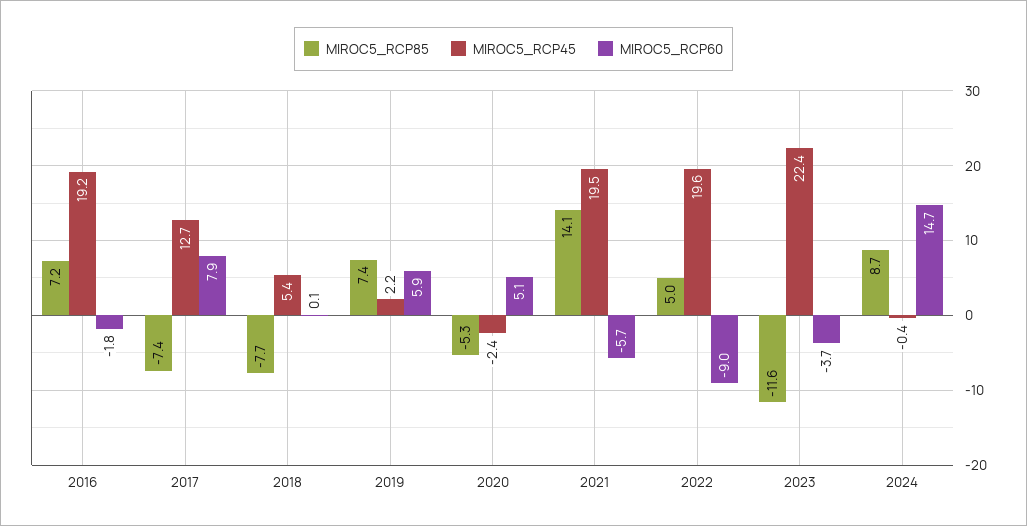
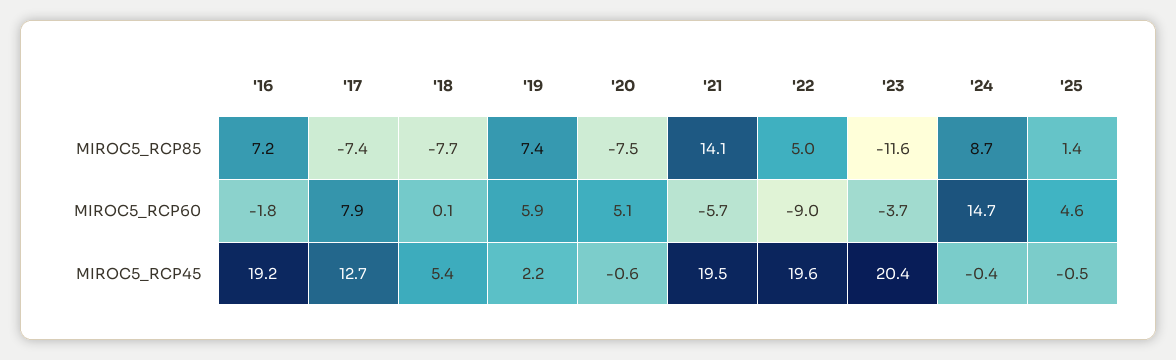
MIROC5_RCP85, 2020: -5.3 -> -7.5
MIROC5_RCP45, 2020: -2.4 -> -0.6
MIROC5_RCP45, 2023: 22.4 -> 20.4
MIROC5_RCP85, '25: none -> 1.4
MIROC5_RCP60, '25: none -> 4.6
MIROC5_RCP45, '25: none -> -0.5

